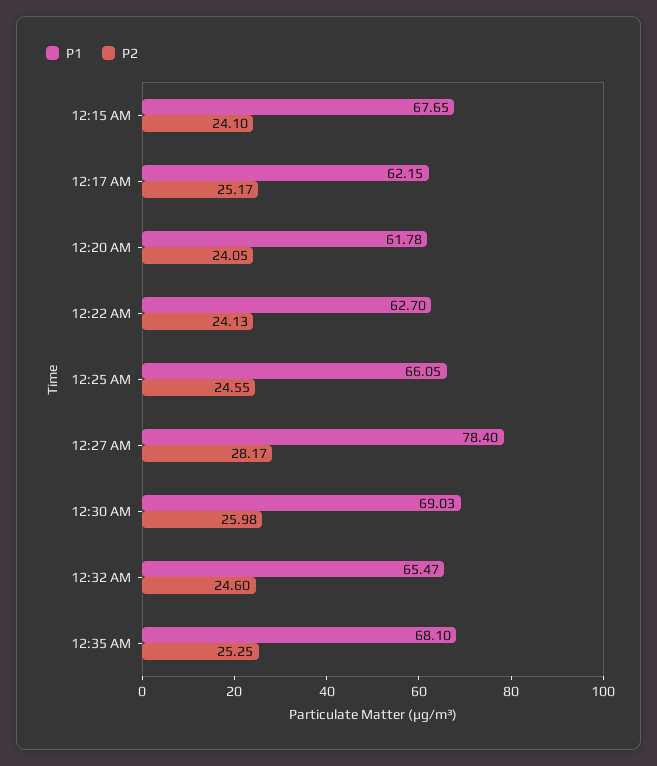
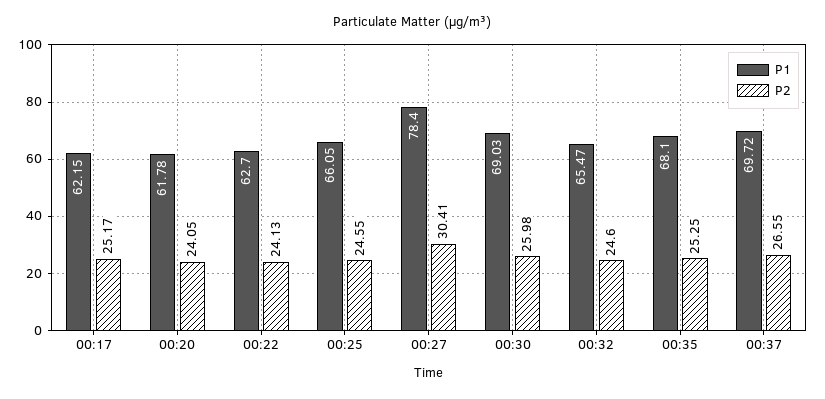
P1, 12:15 AM: 67.65 -> none
P2, 12:15 AM: 24.1 -> none
P2, 12:27 AM: 28.17 -> 30.41
P1, 00:37: none -> 69.72
P2, 00:37: none -> 26.55

